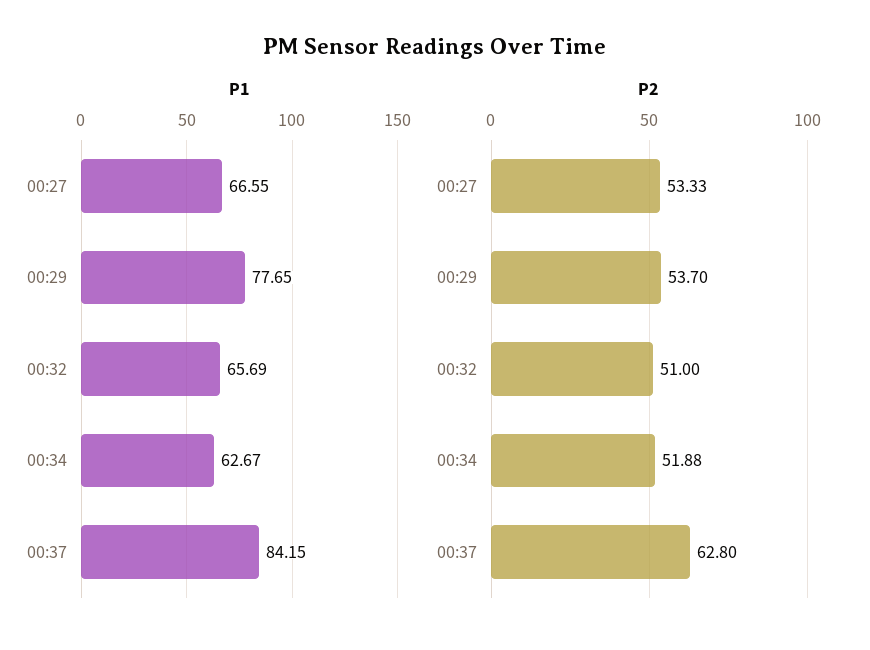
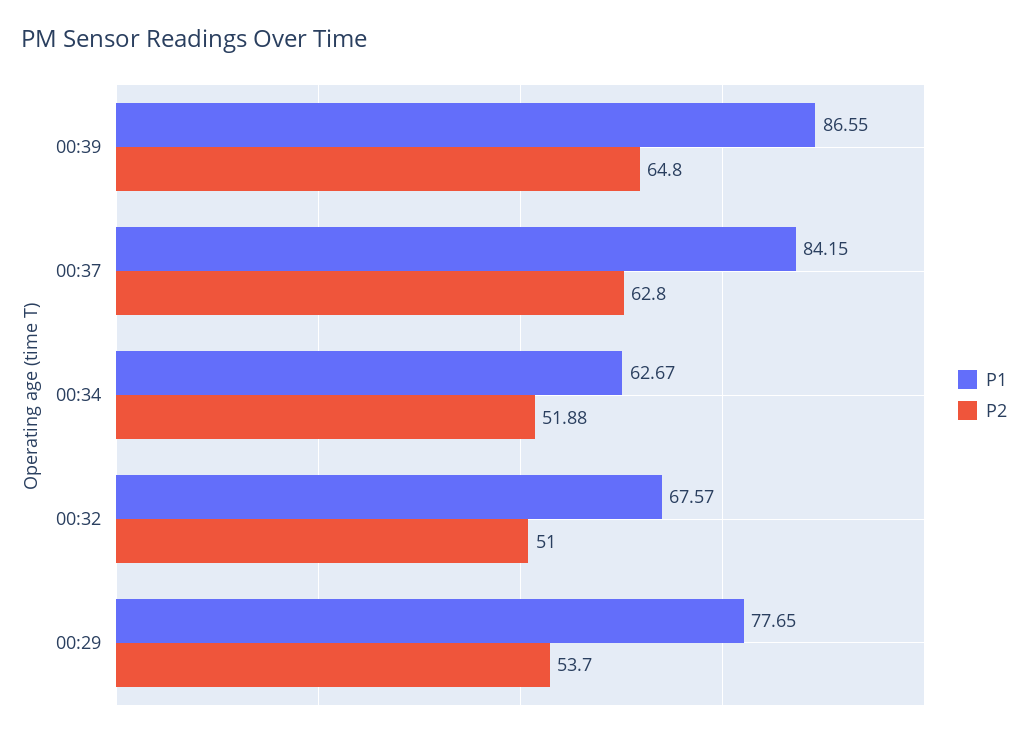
P1, 00:27: 66.55 -> none
P1, 00:32: 65.69 -> 67.57
P2, 00:27: 53.33 -> none
P1, 00:39: none -> 86.55
P2, 00:39: none -> 64.8

